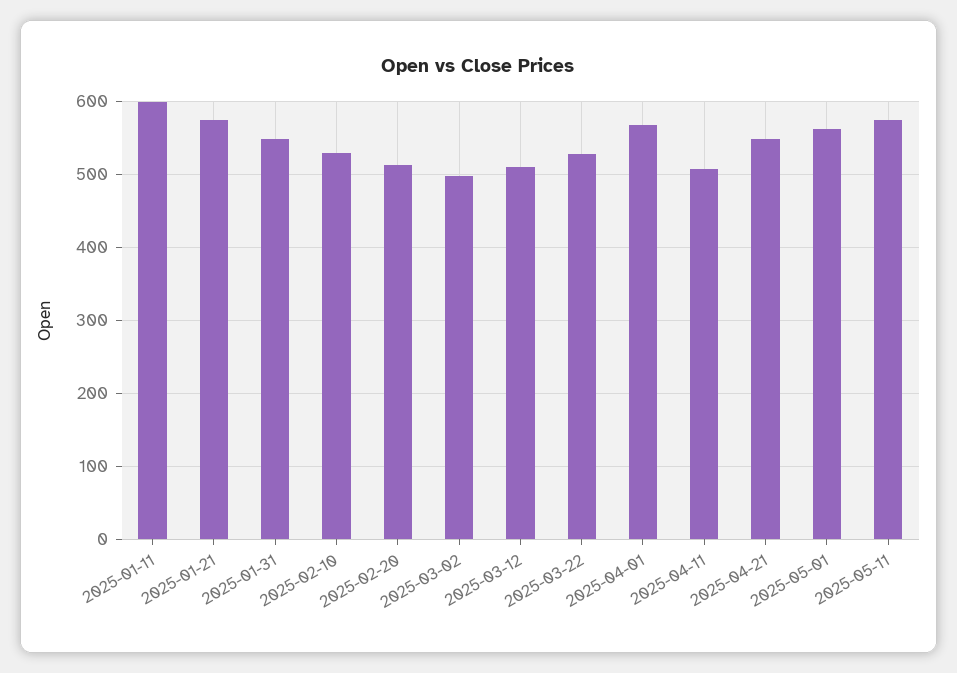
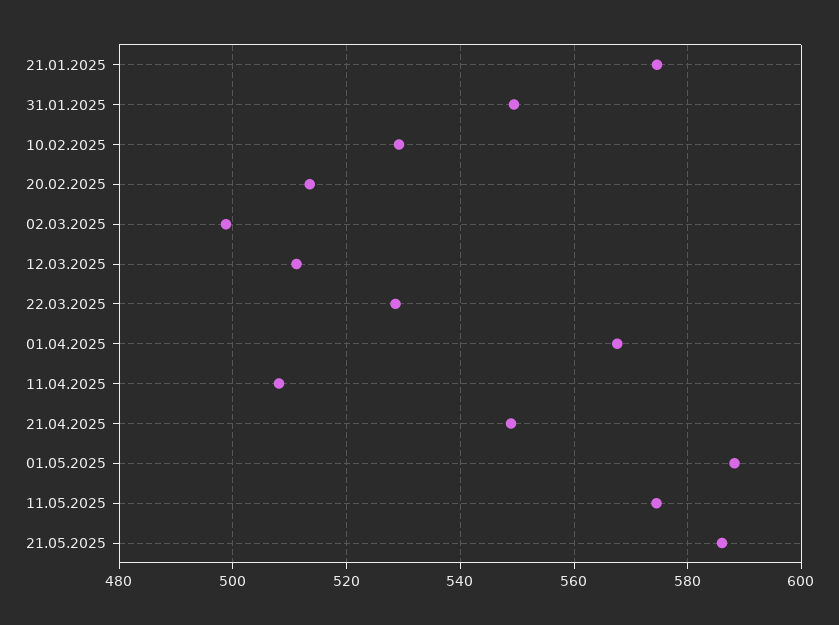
2025-01-11: 600 -> none
2025-05-01: 560 -> 588
21.05.2025: none -> 586

